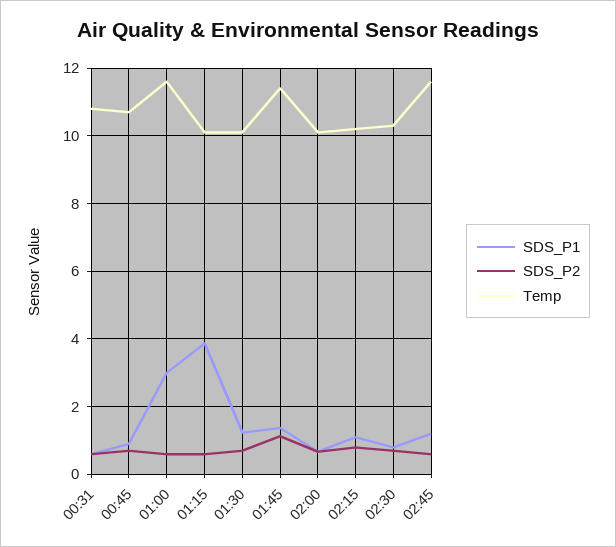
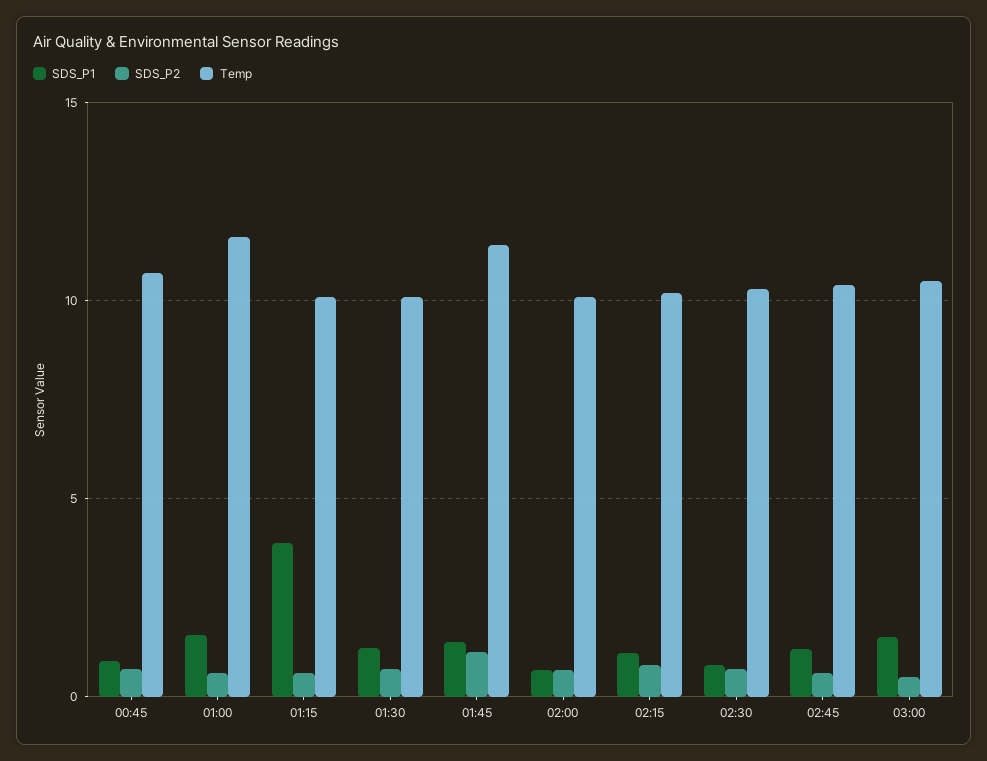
SDS_P1, 00:31: 0.6 -> none
SDS_P2, 00:31: 0.6 -> none
Temp, 00:31: 10.8 -> none
SDS_P1, 01:00: 3 -> 1.5
Temp, 02:45: 11.6 -> 10.5
SDS_P1, 03:00: none -> 1.5
SDS_P2, 03:00: none -> 0.5
Temp, 03:00: none -> 10.5

